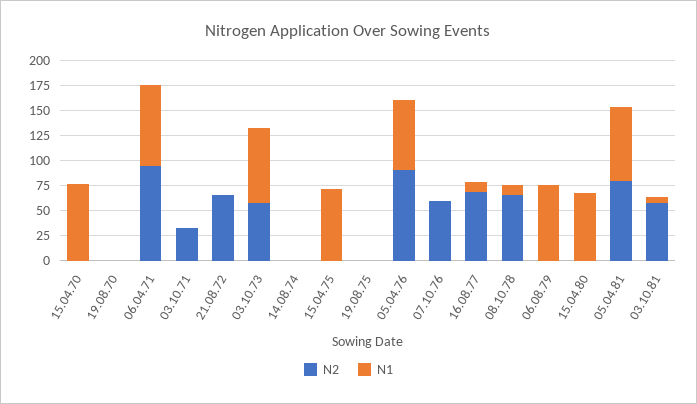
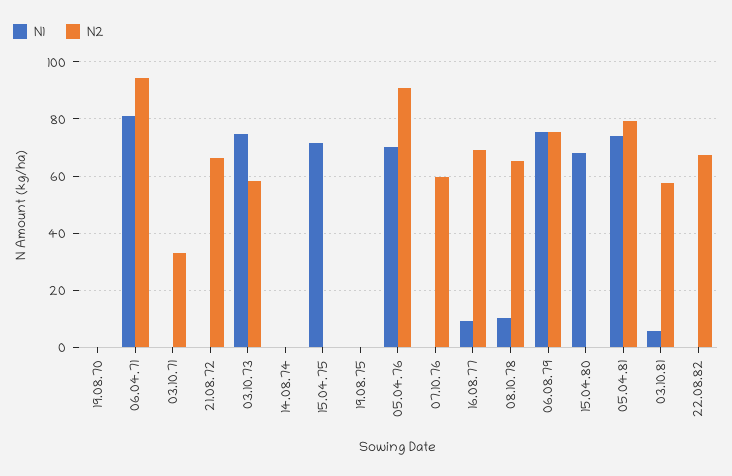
N2, 15.04.70: 0 -> none
N1, 15.04.70: 75 -> none
N2, 06.08.79: 0 -> 75
N1, 22.08.82: none -> 0
N2, 22.08.82: none -> 67.5

